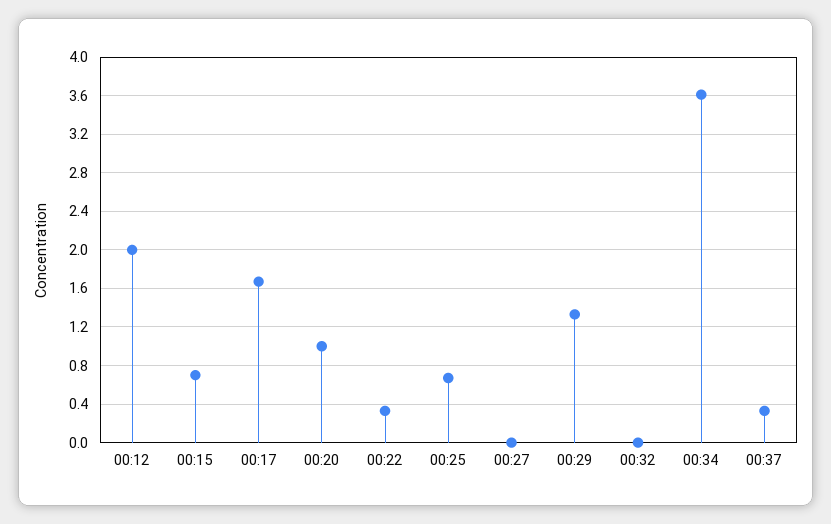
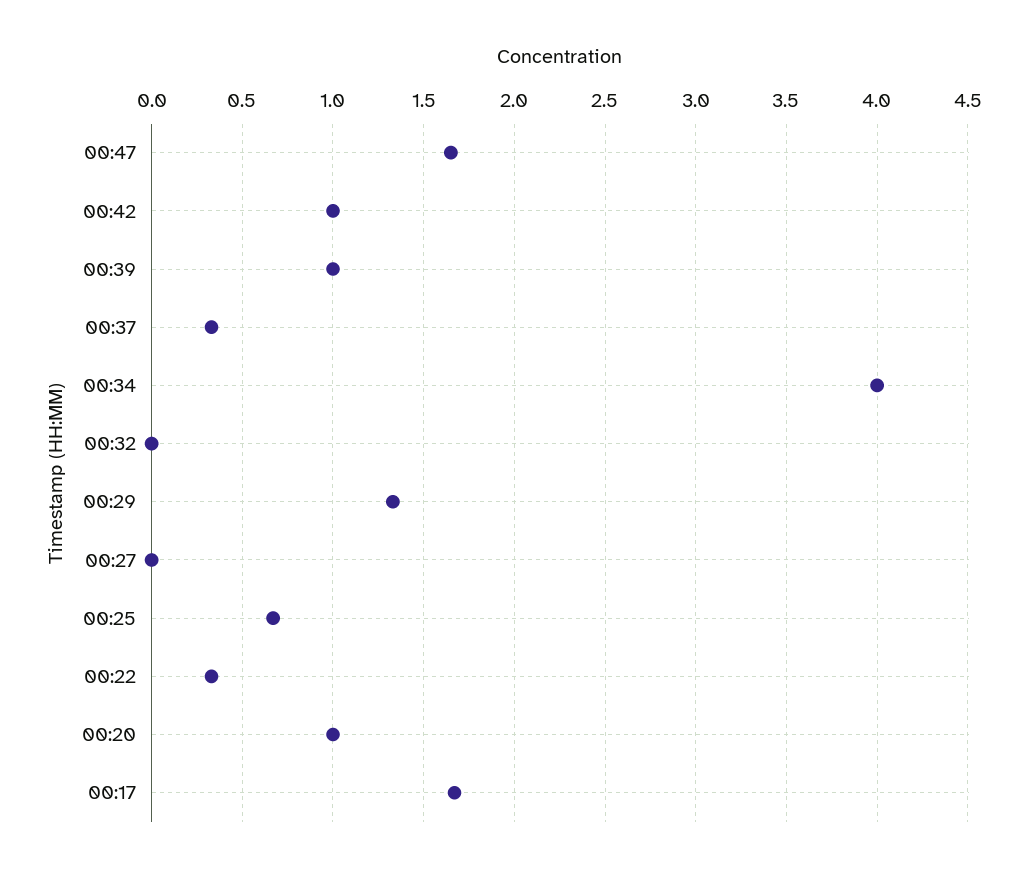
00:12: 2 -> none
00:15: 0.7 -> none
00:34: 3.6 -> 4
00:47: none -> 1.65
00:42: none -> 1
00:39: none -> 1

